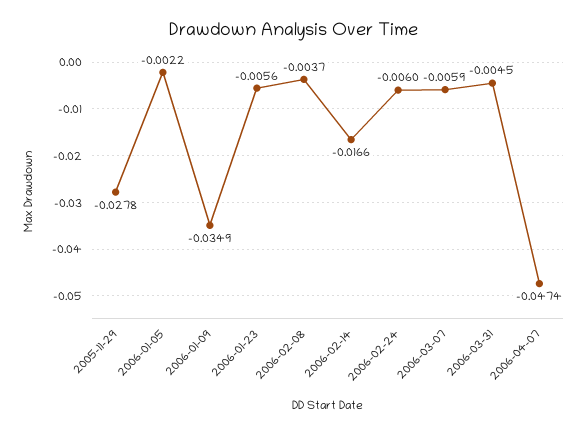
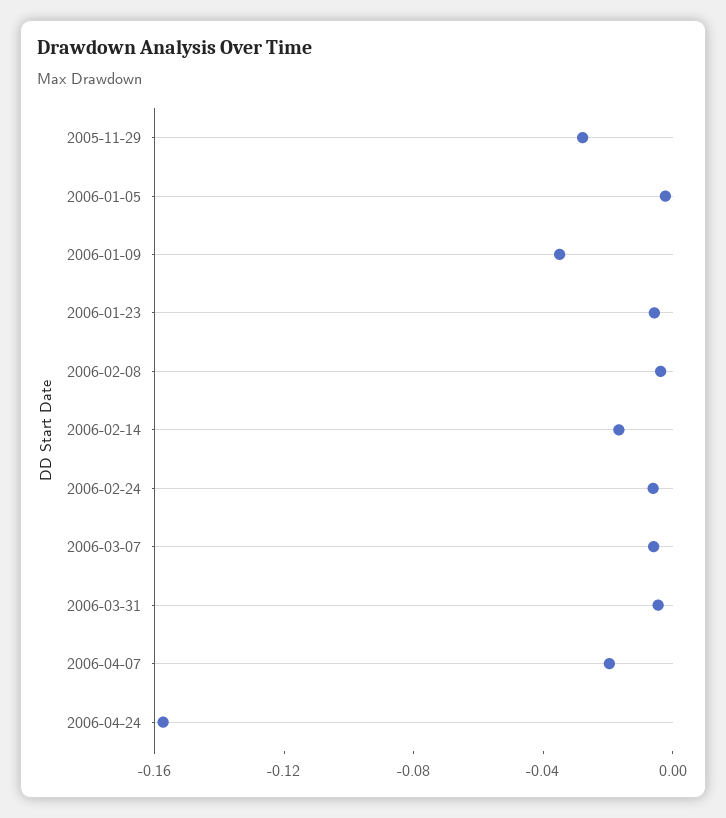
2006-04-07: -0.0474 -> -0.02
2006-04-24: none -> -0.16

